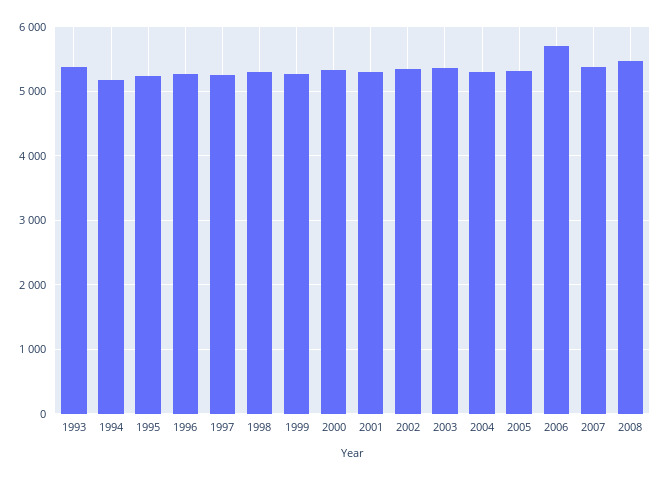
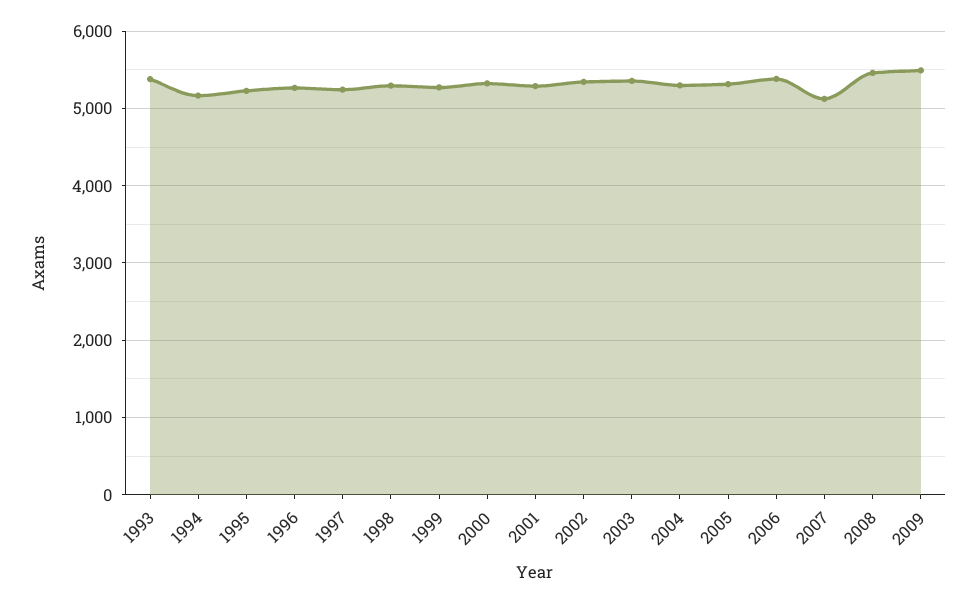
2006: 5700 -> 5400
2007: 5400 -> 5100
2009: none -> 5500

